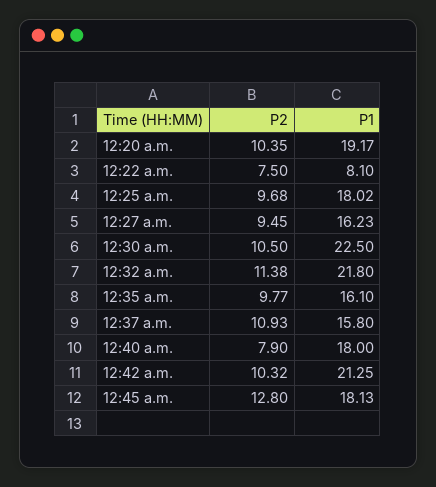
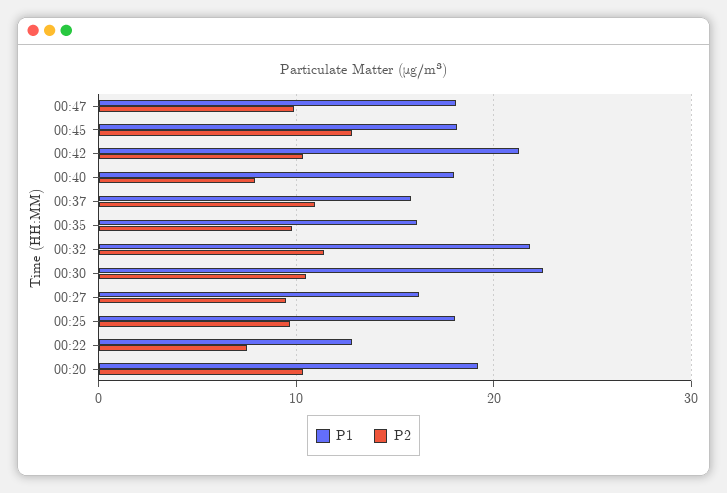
P1, 12:22 a.m.: 8.1 -> 13
P1, 00:47: none -> 18
P2, 00:47: none -> 10

